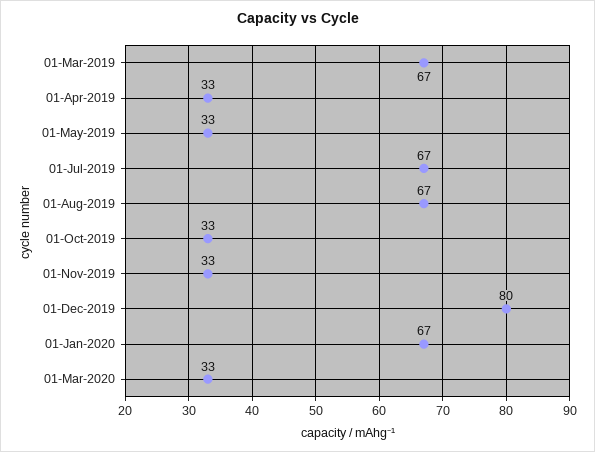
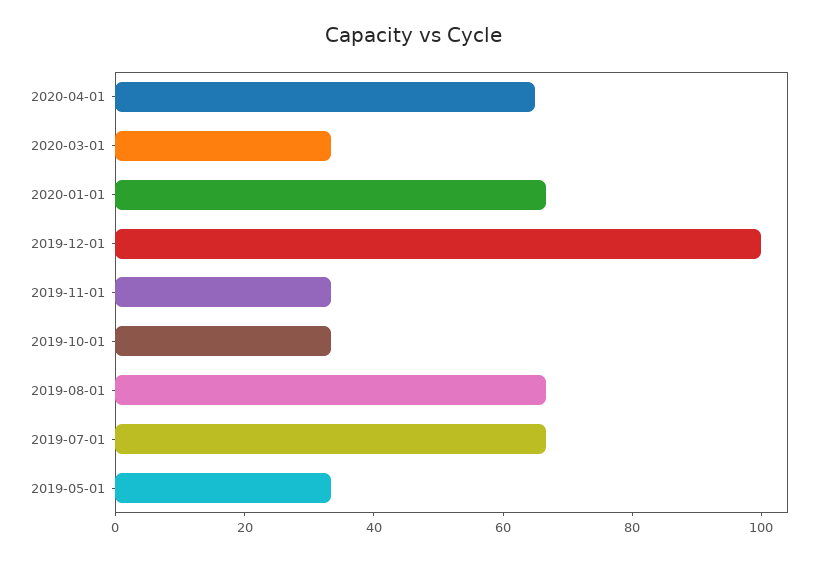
01-Mar-2019: 67 -> none
01-Apr-2019: 33 -> none
01-Dec-2019: 80 -> 100
2020-04-01: none -> 65

